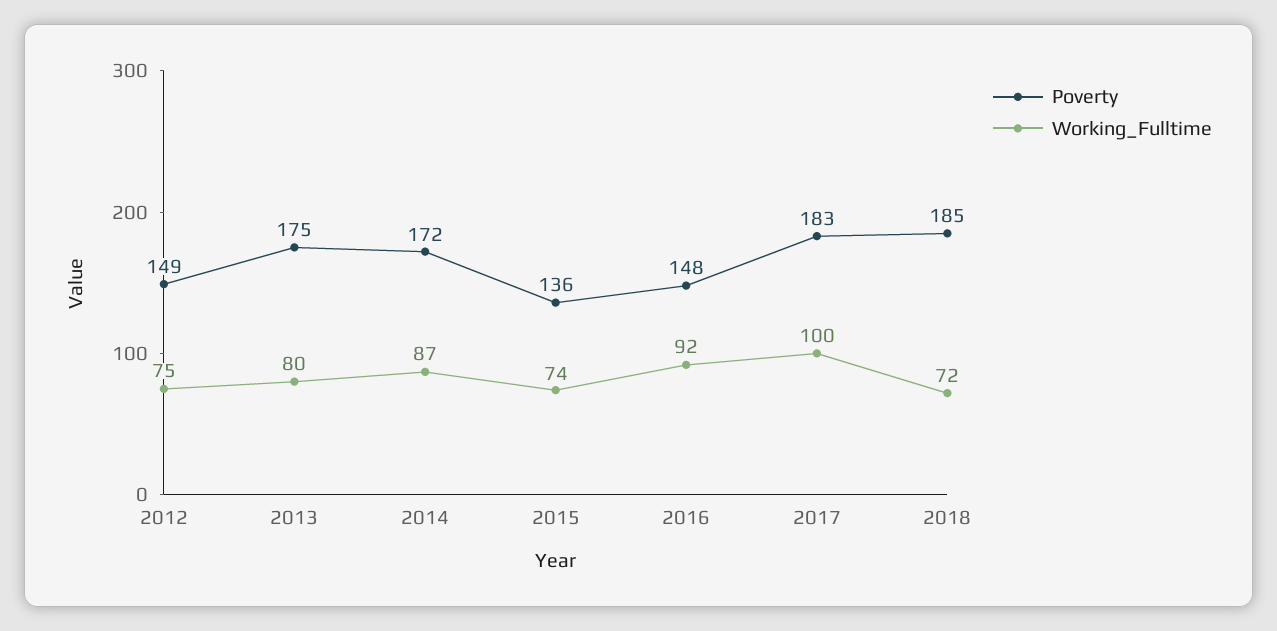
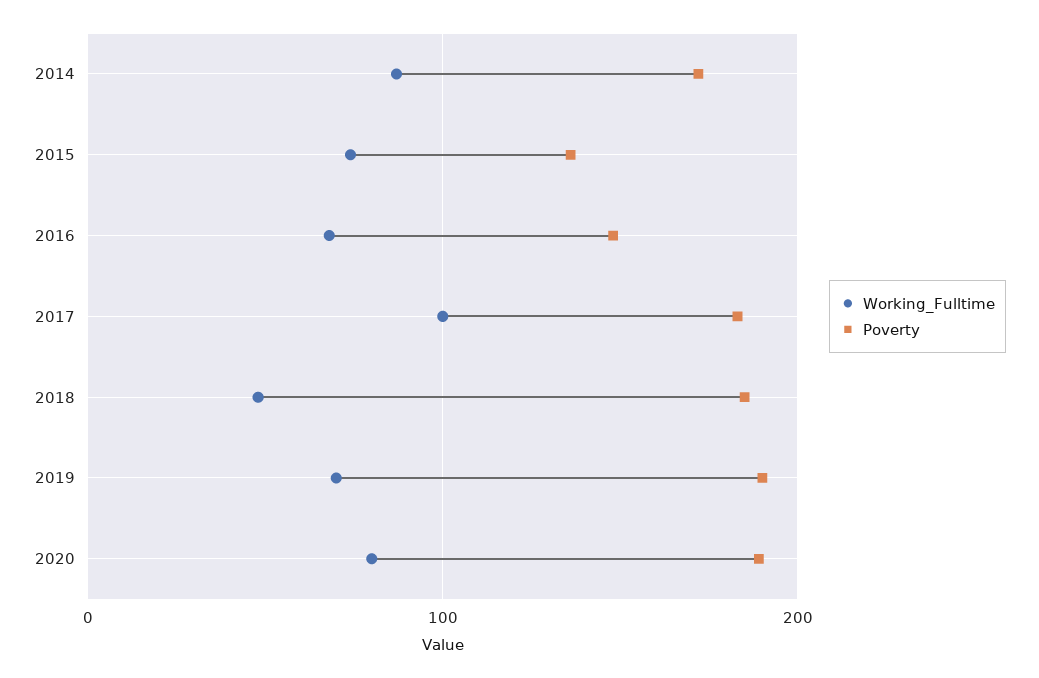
Poverty, 2012: 149 -> none
Working_Fulltime, 2012: 75 -> none
Poverty, 2013: 175 -> none
Working_Fulltime, 2013: 80 -> none
Working_Fulltime, 2016: 92 -> 70
Working_Fulltime, 2018: 72 -> 50
Working_Fulltime, 2019: none -> 70
Poverty, 2019: none -> 190
Working_Fulltime, 2020: none -> 80
Poverty, 2020: none -> 190

